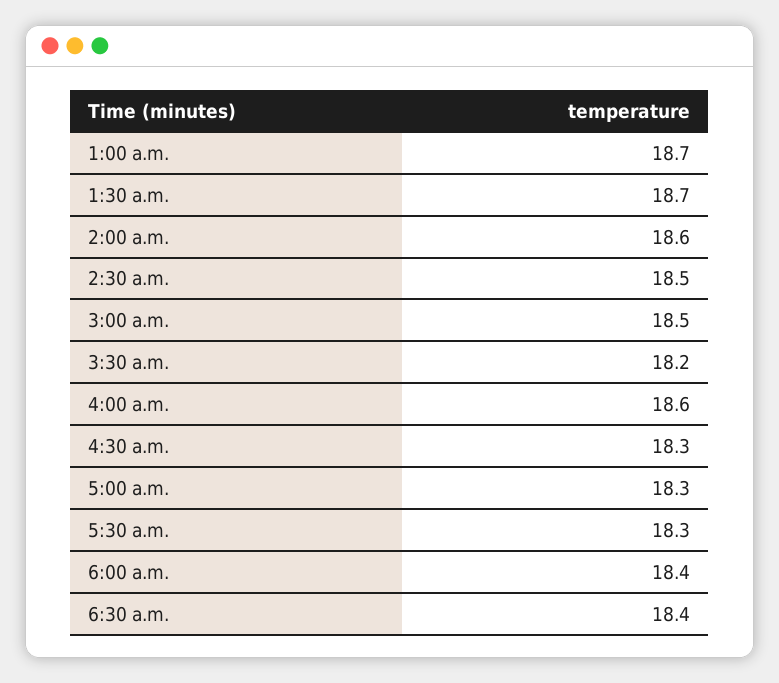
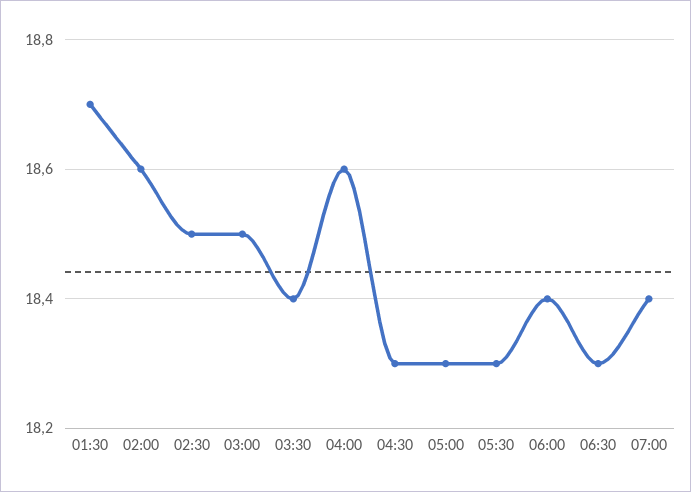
1:00 a.m.: 18.7 -> none
3:30 a.m.: 18.2 -> 18.4
6:30 a.m.: 18.4 -> 18.3
07:00: none -> 18.4

